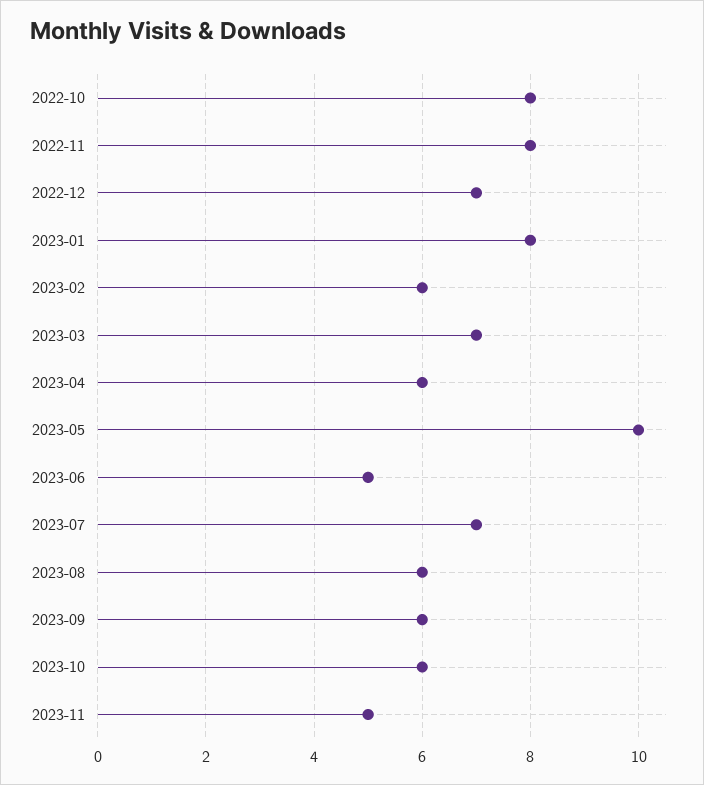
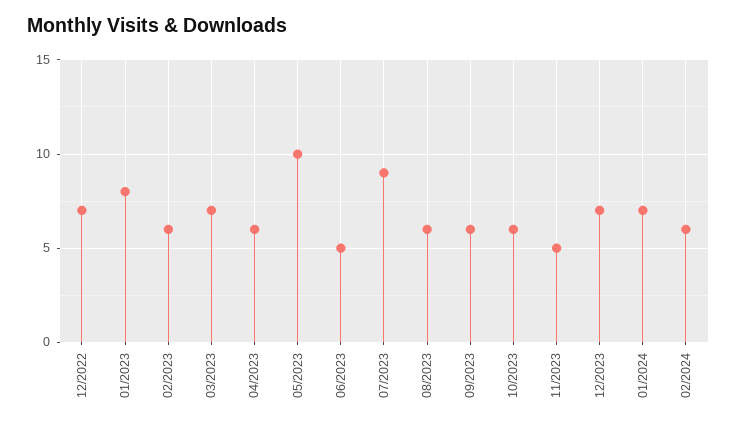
2022-10: 8 -> none
2022-11: 8 -> none
2023-07: 7 -> 9
12/2023: none -> 7
01/2024: none -> 7
02/2024: none -> 6

